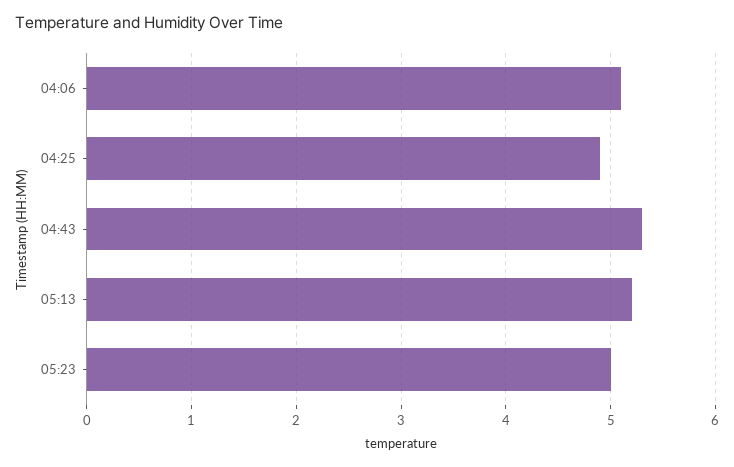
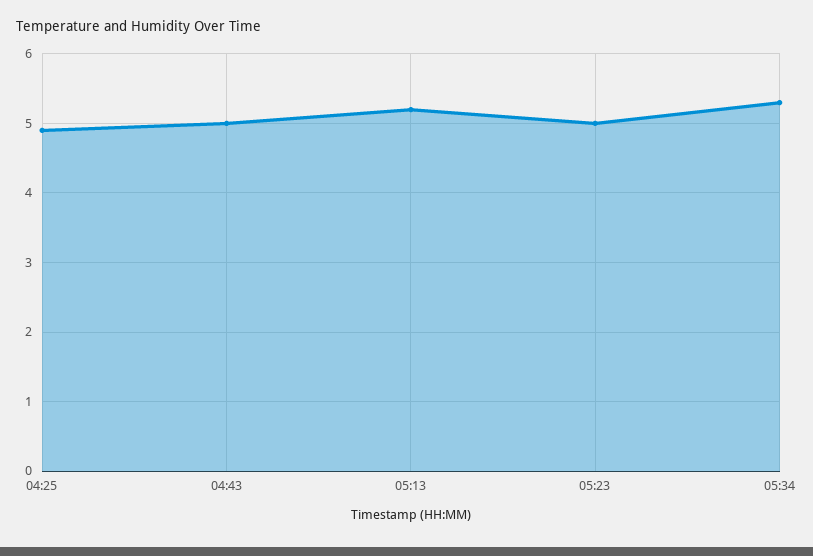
04:06: 5.1 -> none
04:43: 5.3 -> 5
05:34: none -> 5.3

